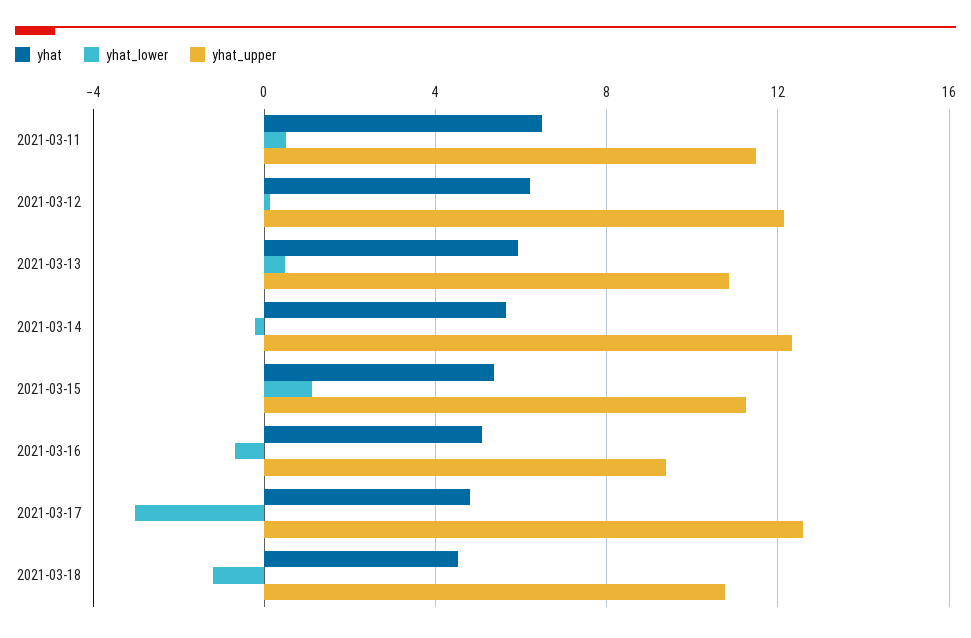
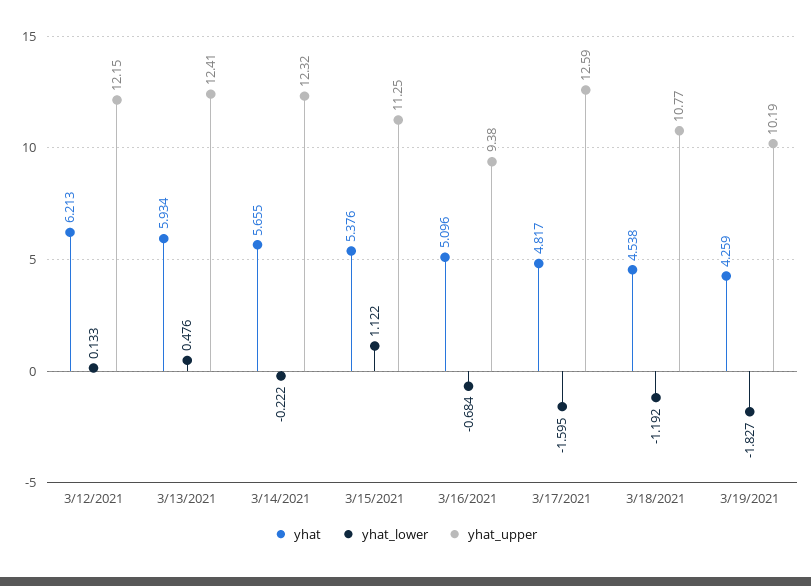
yhat, 2021-03-11: 6.5 -> none
yhat_lower, 2021-03-11: 0.5 -> none
yhat_upper, 2021-03-11: 11.5 -> none
yhat_upper, 2021-03-13: 11 -> 12.41
yhat_lower, 2021-03-17: -3 -> -1.595
yhat, 3/19/2021: none -> 4.259
yhat_lower, 3/19/2021: none -> -1.827
yhat_upper, 3/19/2021: none -> 10.19

